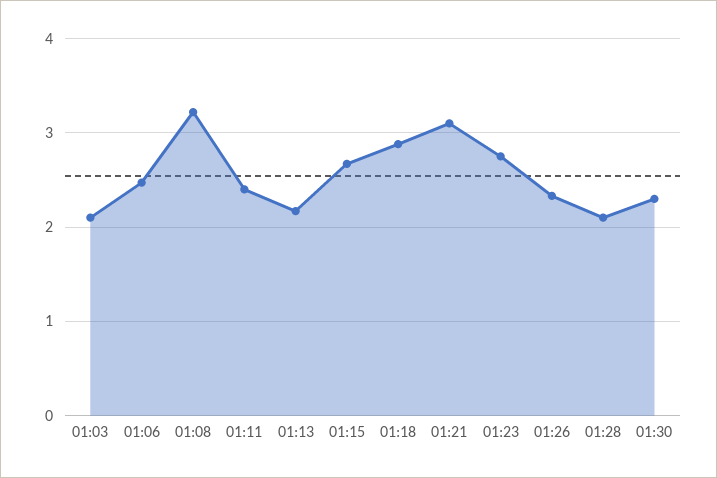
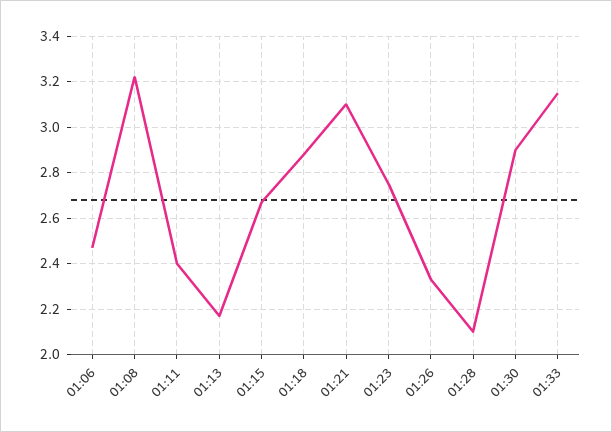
01:03: 2.1 -> none
01:30: 2.3 -> 2.9
01:33: none -> 3.15

